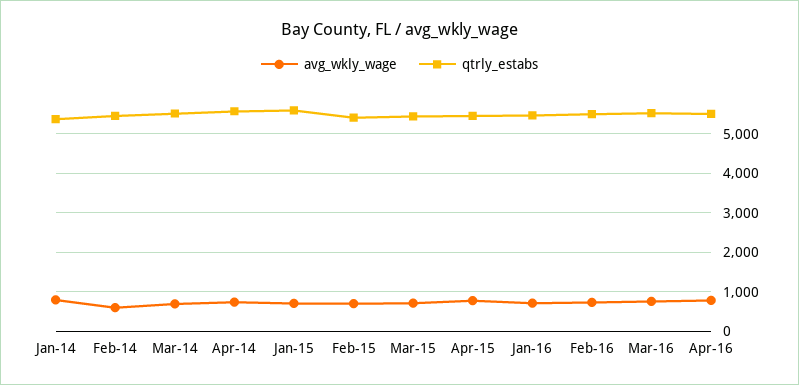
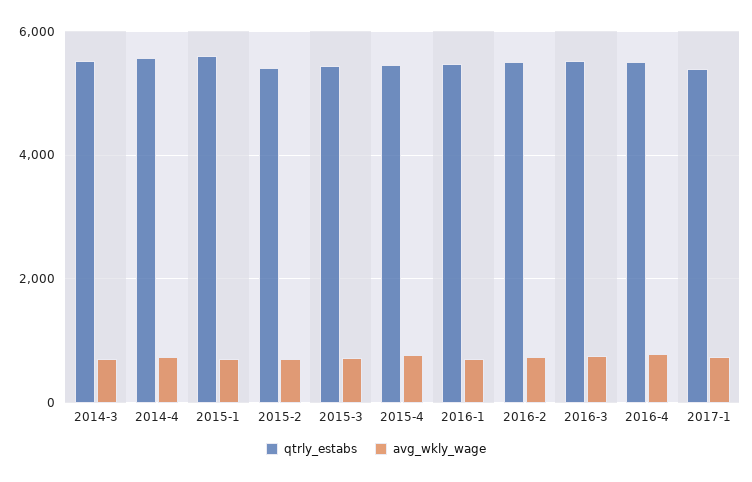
avg_wkly_wage, Jan-14: 800 -> none
qtrly_estabs, Jan-14: 5400 -> none
avg_wkly_wage, Feb-14: 600 -> none
qtrly_estabs, Feb-14: 5400 -> none
qtrly_estabs, 2017-1: none -> 5400
avg_wkly_wage, 2017-1: none -> 800

